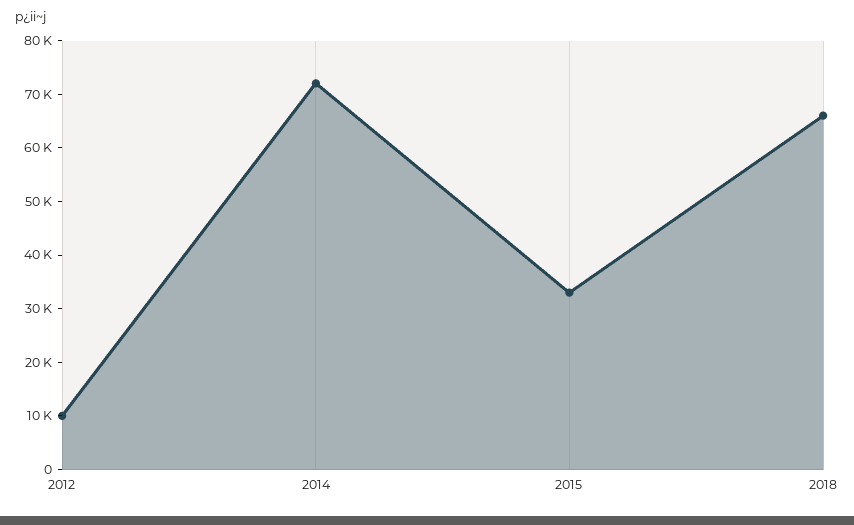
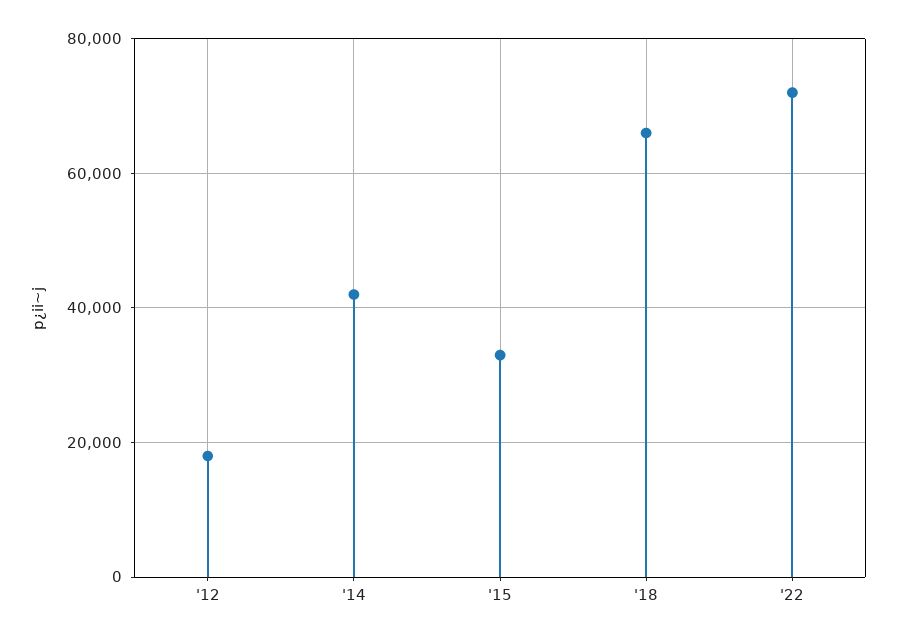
2012: 10000 -> 18000
2014: 72000 -> 42000
'22: none -> 72000

